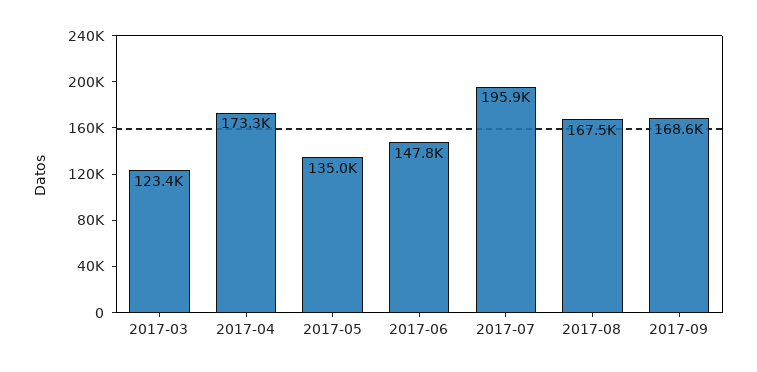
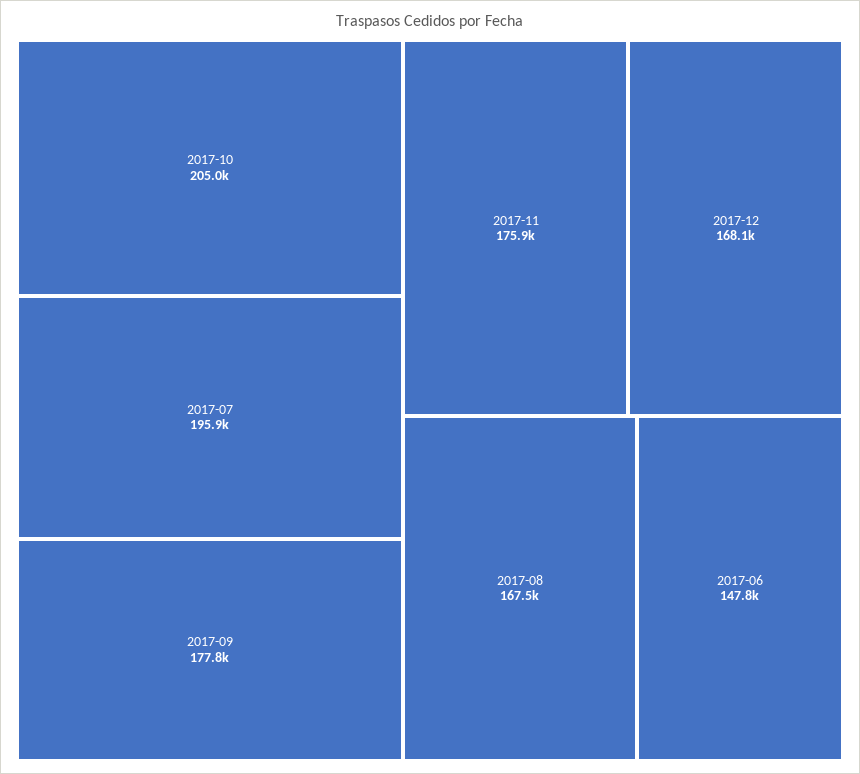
2017-03: 123400 -> none
2017-04: 173300 -> none
2017-05: 135000 -> none
2017-09: 168600 -> 177800
2017-10: none -> 205000
2017-11: none -> 175900
2017-12: none -> 168100

